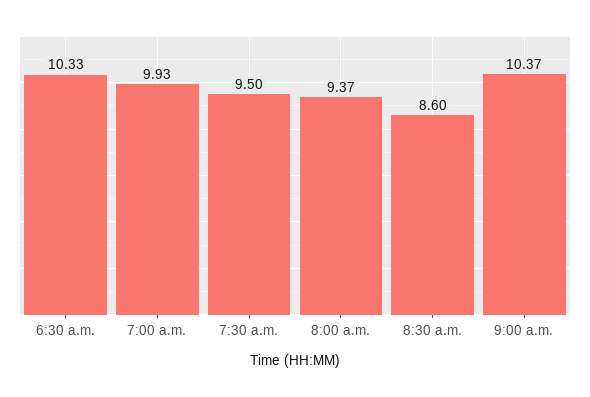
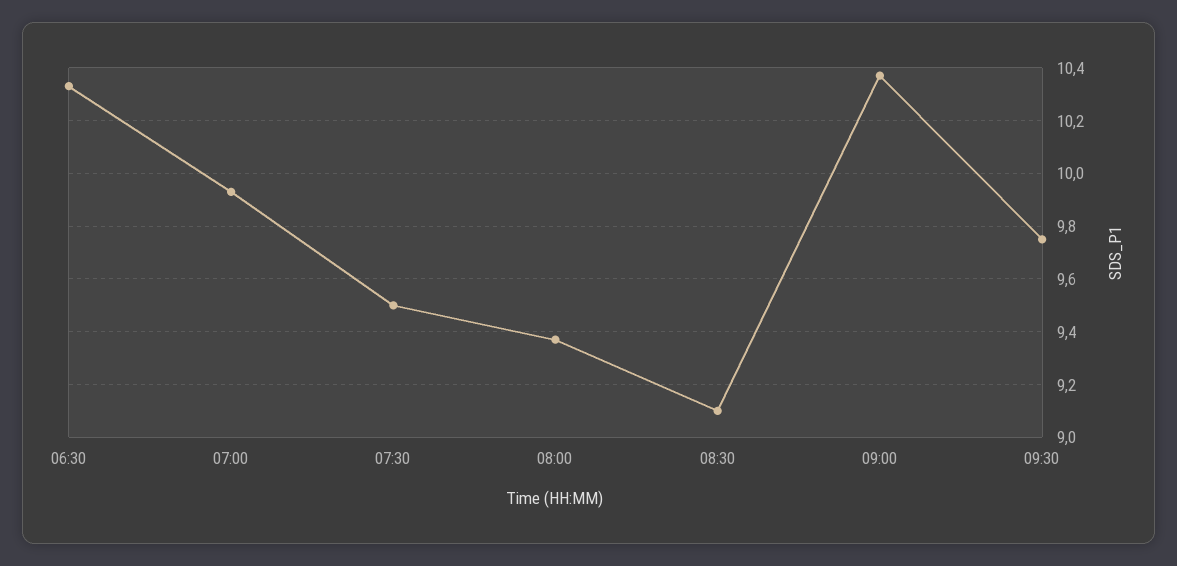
8:30 a.m.: 8.6 -> 9.1
09:30: none -> 9.75

